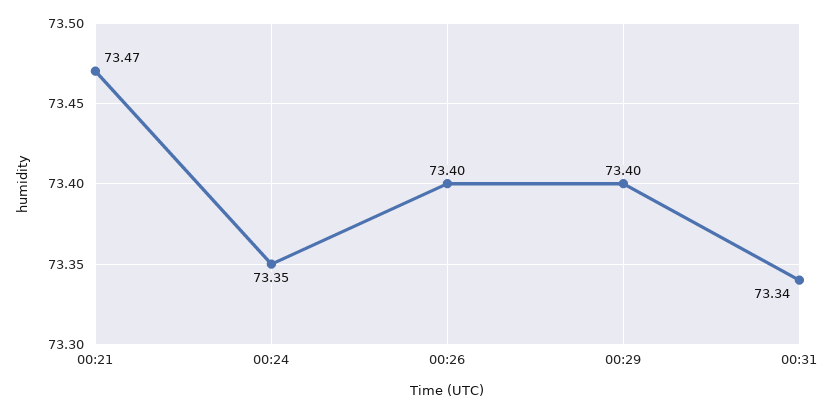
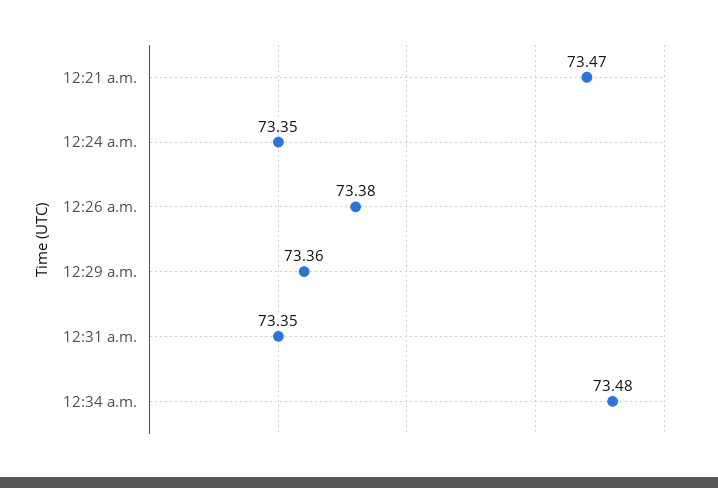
00:26: 73.4 -> 73.38
00:29: 73.4 -> 73.36
00:31: 73.34 -> 73.35
12:34 a.m.: none -> 73.48

